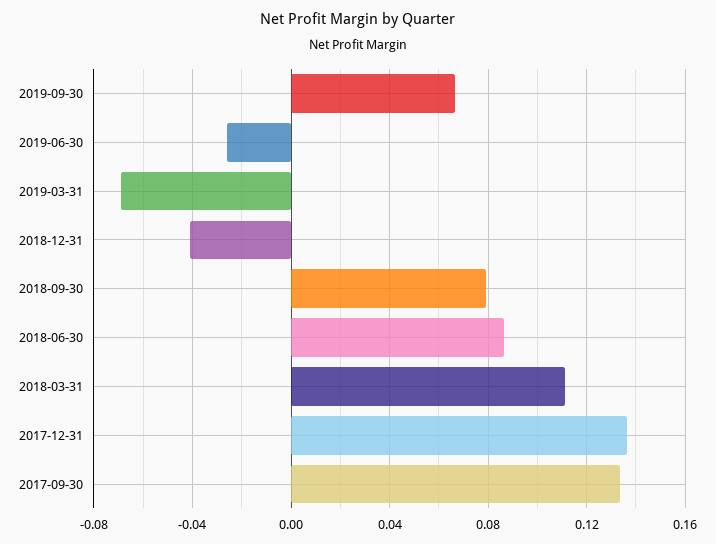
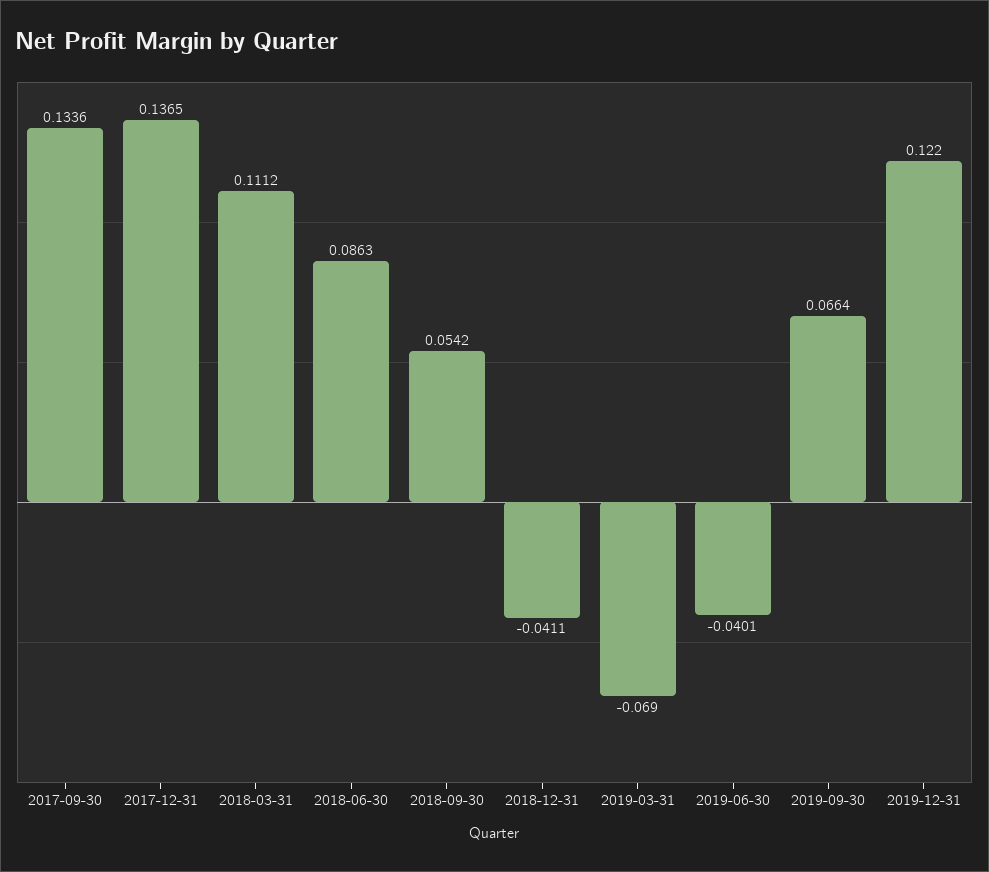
2019-06-30: -0.025 -> -0.0401
2018-09-30: 0.08 -> 0.0542
2019-12-31: none -> 0.122

